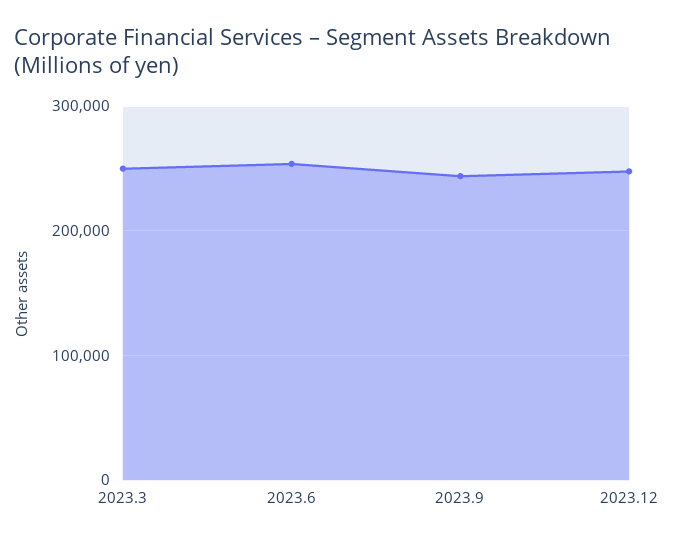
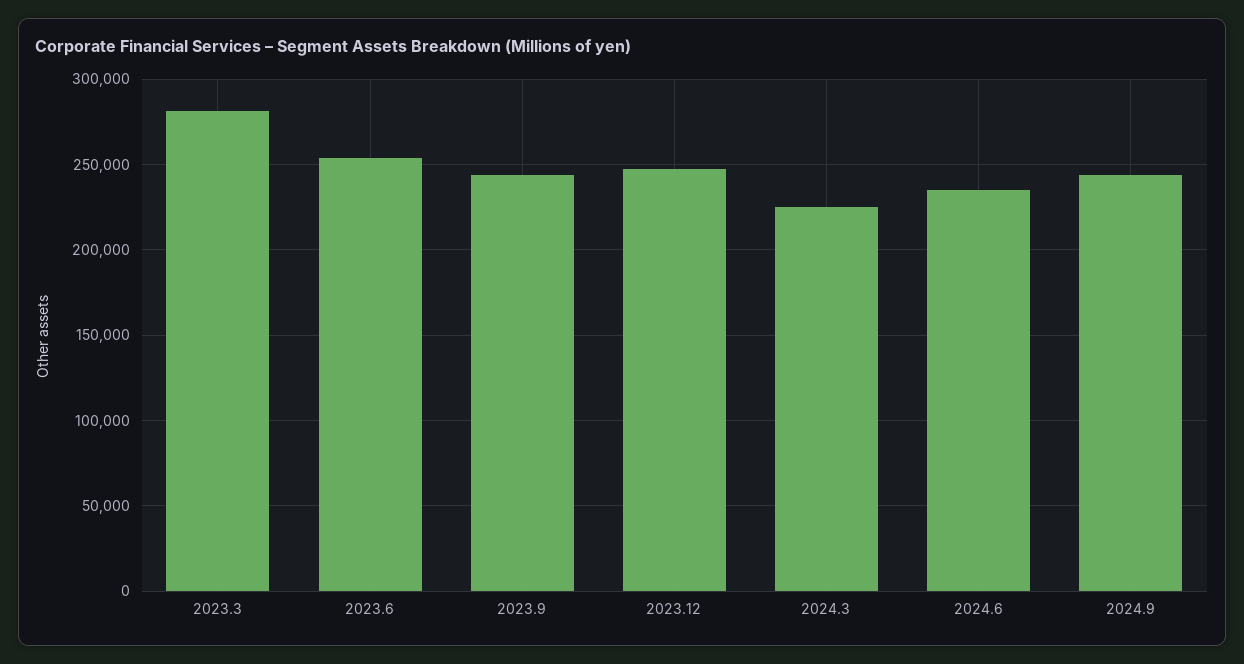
2023.3: 250000 -> 280000
2024.3: none -> 225000
2024.6: none -> 235000
2024.9: none -> 245000

